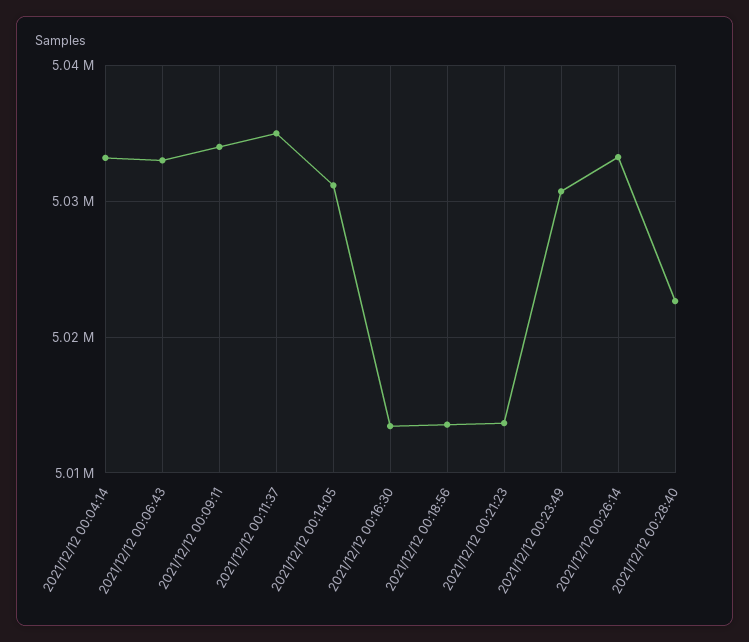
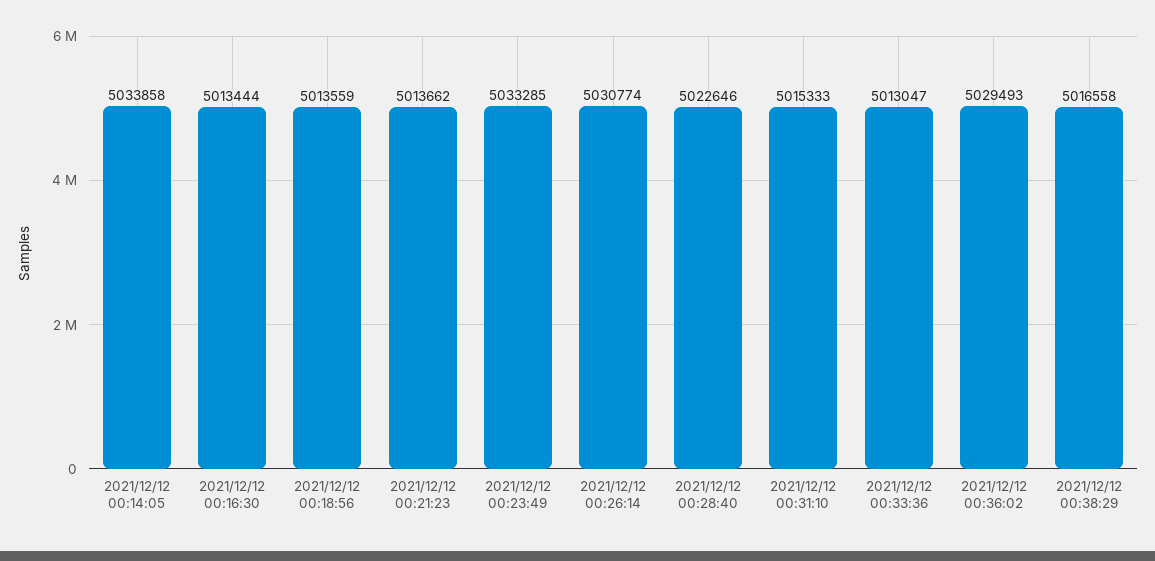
2021/12/12 00:04:14: 5033000 -> none
2021/12/12 00:06:43: 5033000 -> none
2021/12/12 00:09:11: 5034000 -> none
2021/12/12 00:11:37: 5035000 -> none
2021/12/12 00:14:05: 5031000 -> 5033858
2021/12/12 00:23:49: 5031000 -> 5033285
2021/12/12 00:26:14: 5033000 -> 5030774
2021/12/12 00:31:10: none -> 5015333
2021/12/12 00:33:36: none -> 5013047
2021/12/12 00:36:02: none -> 5029493
2021/12/12 00:38:29: none -> 5016558

